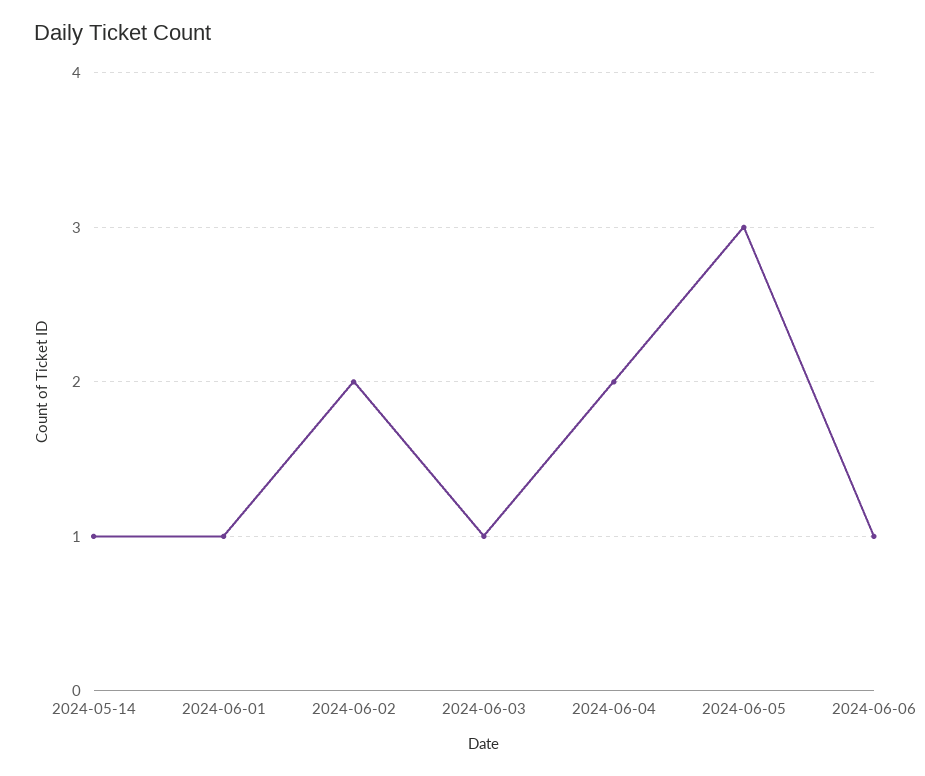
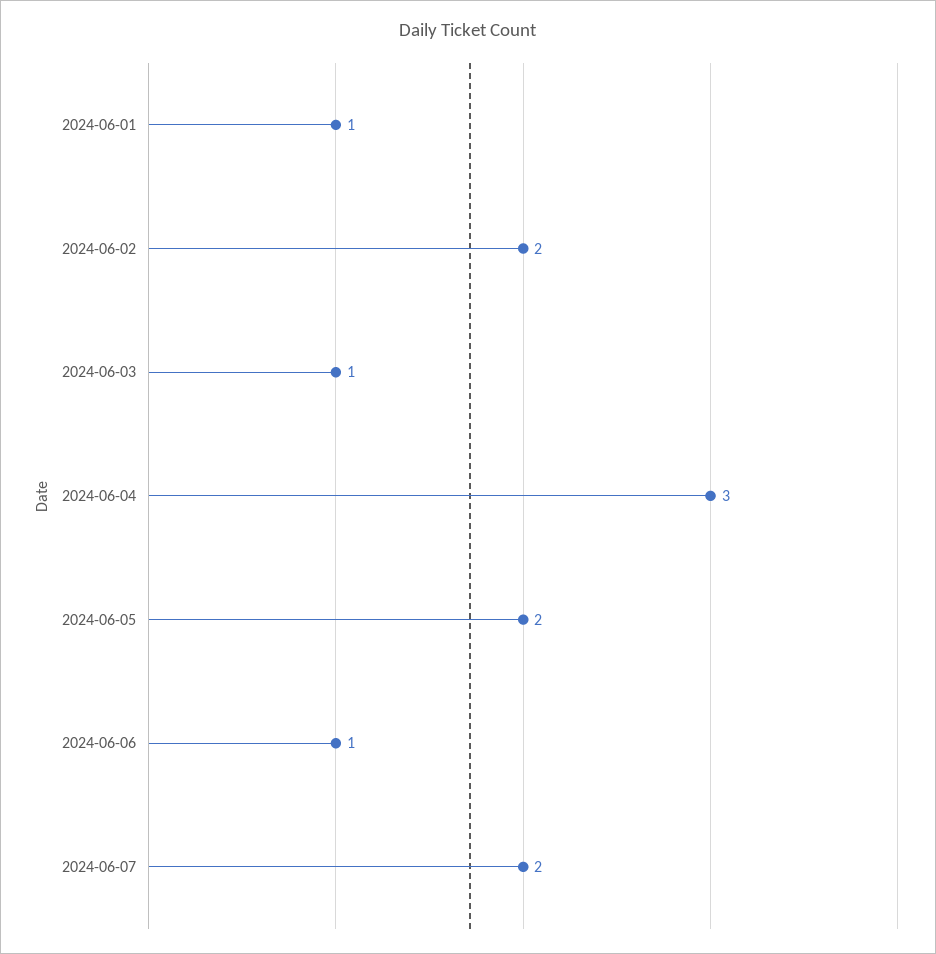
2024-05-14: 1 -> none
2024-06-04: 2 -> 3
2024-06-05: 3 -> 2
2024-06-07: none -> 2

